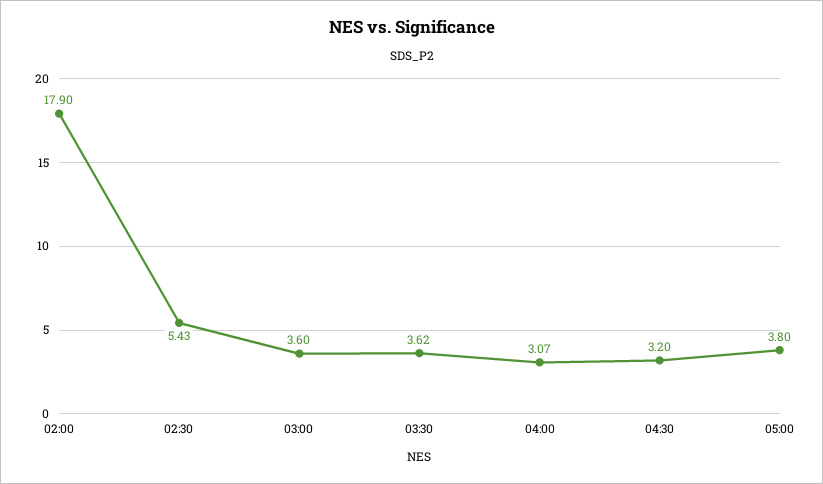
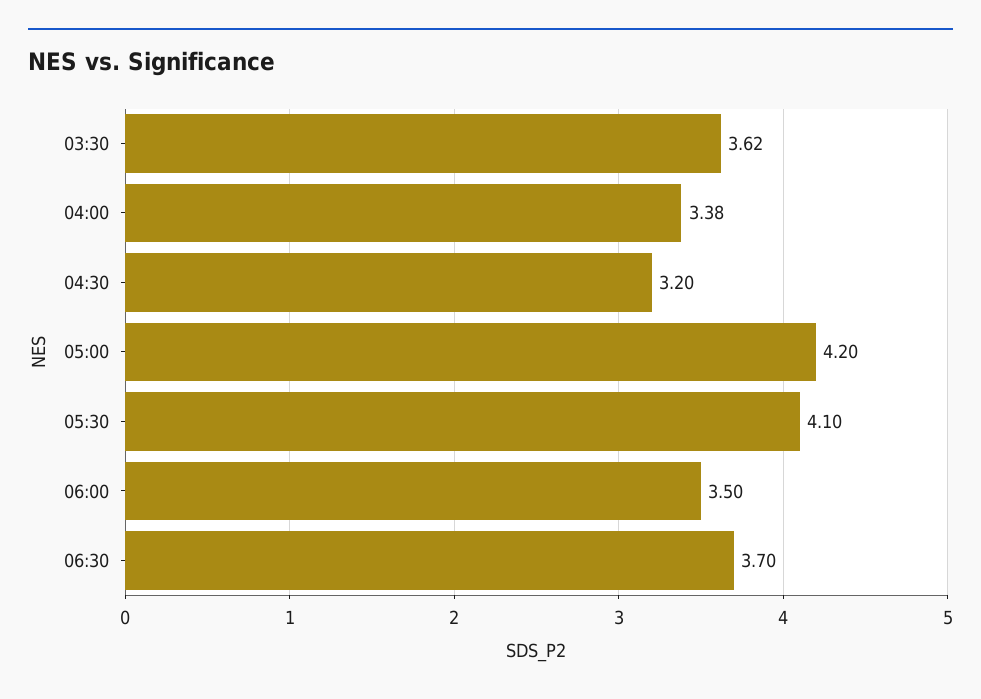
02:00: 17.9 -> none
02:30: 5.43 -> none
03:00: 3.6 -> none
04:00: 3.07 -> 3.38
05:00: 3.8 -> 4.2
05:30: none -> 4.1
06:00: none -> 3.5
06:30: none -> 3.7

